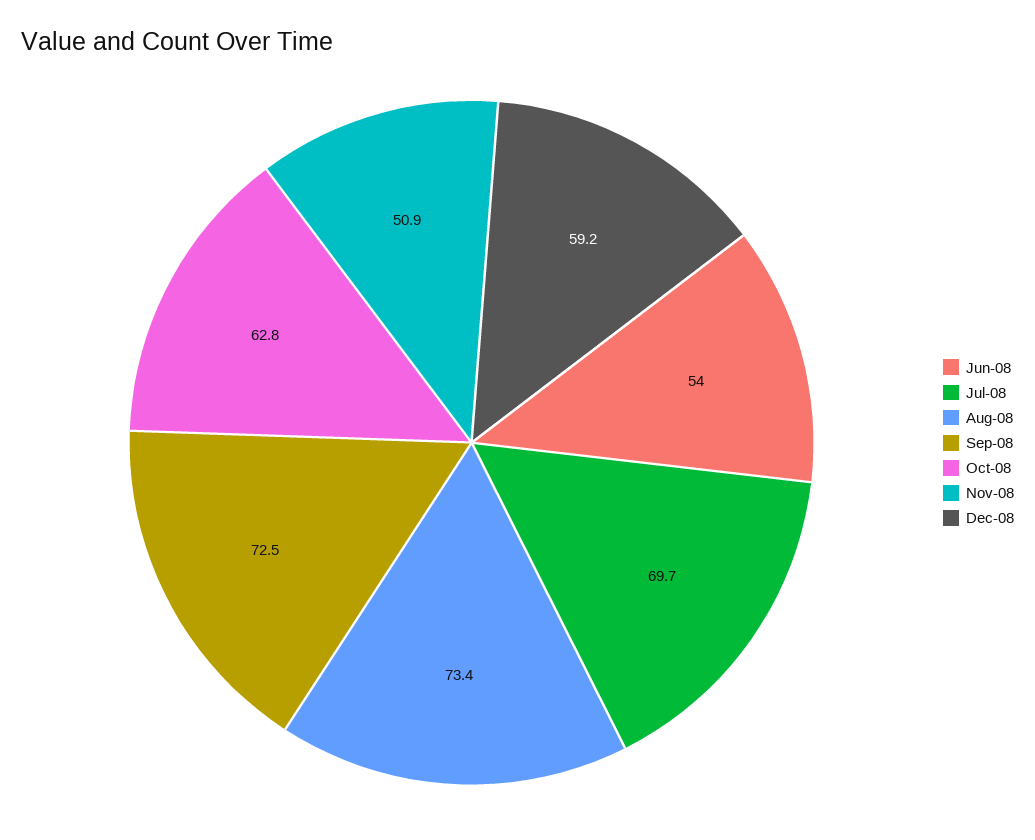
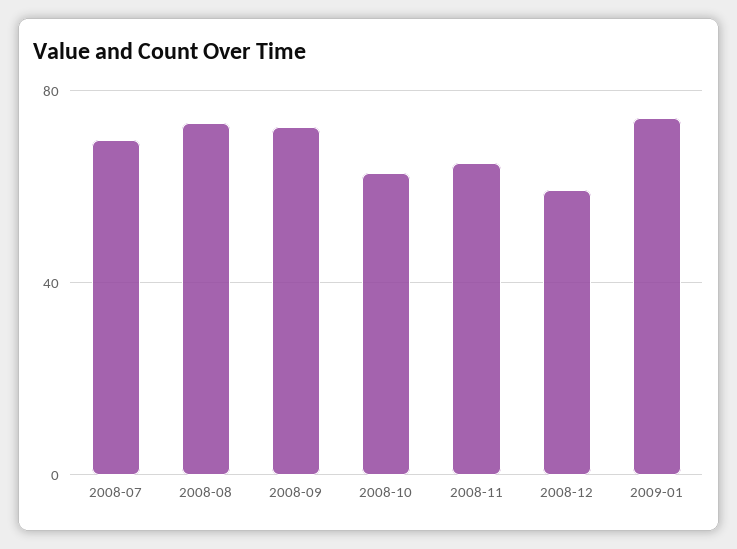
Jun-08: 54 -> none
Nov-08: 50.9 -> 65
2009-01: none -> 75

